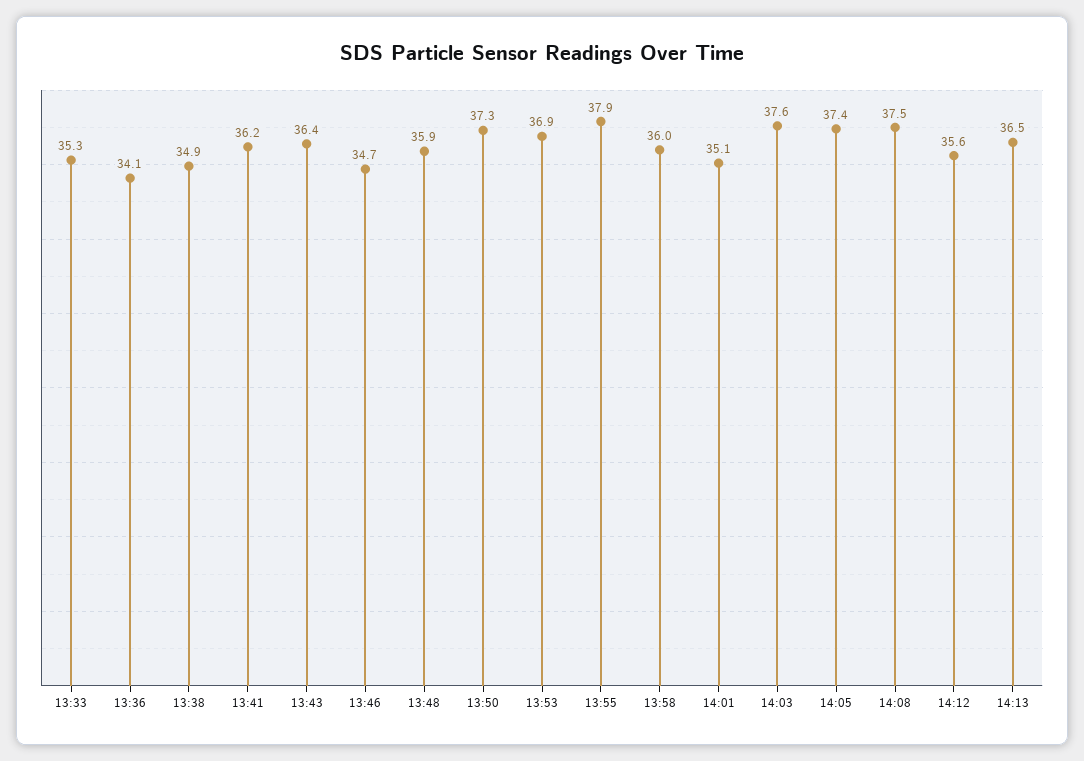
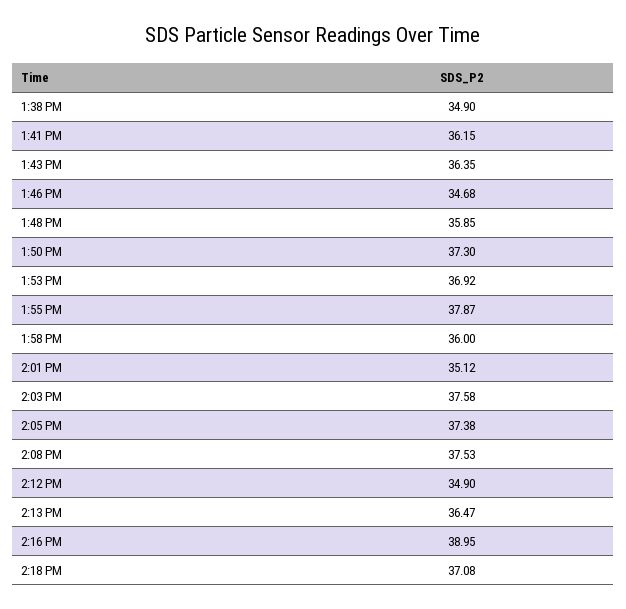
13:33: 35.3 -> none
13:36: 34.1 -> none
14:12: 35.6 -> 34.9
2:16 PM: none -> 38.95
2:18 PM: none -> 37.08

